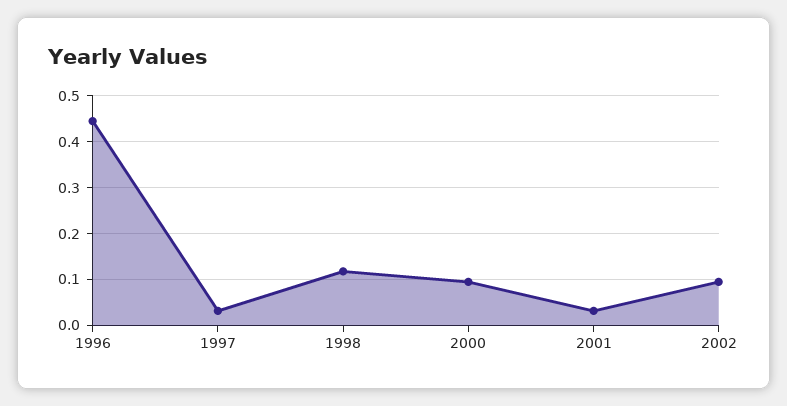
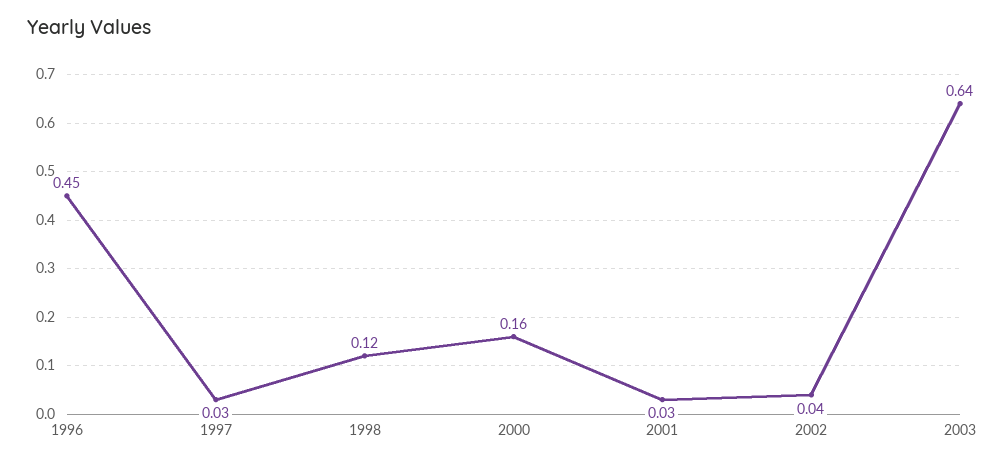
2000: 0.1 -> 0.16
2002: 0.1 -> 0.04
2003: none -> 0.64

